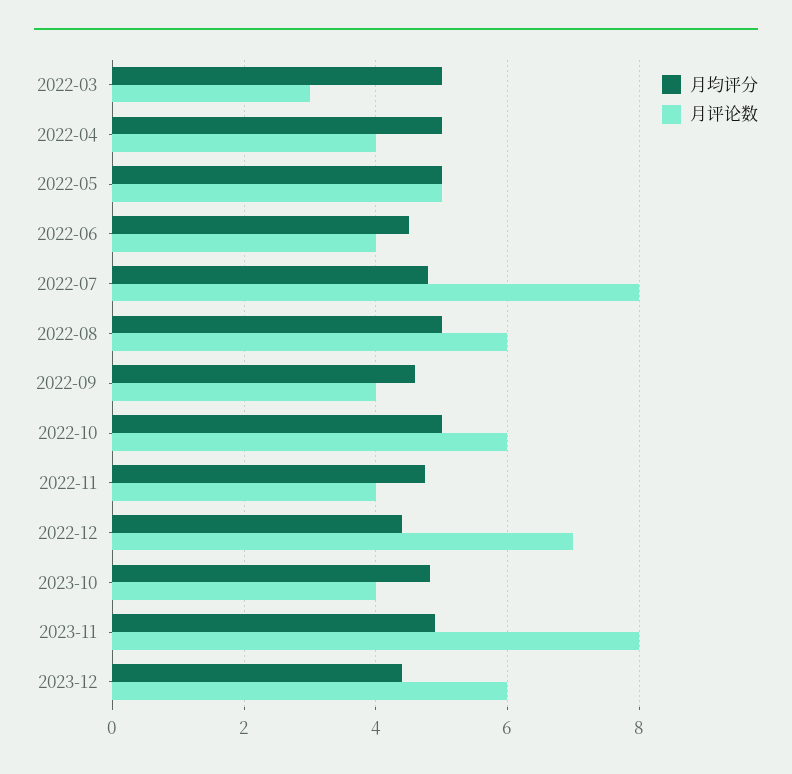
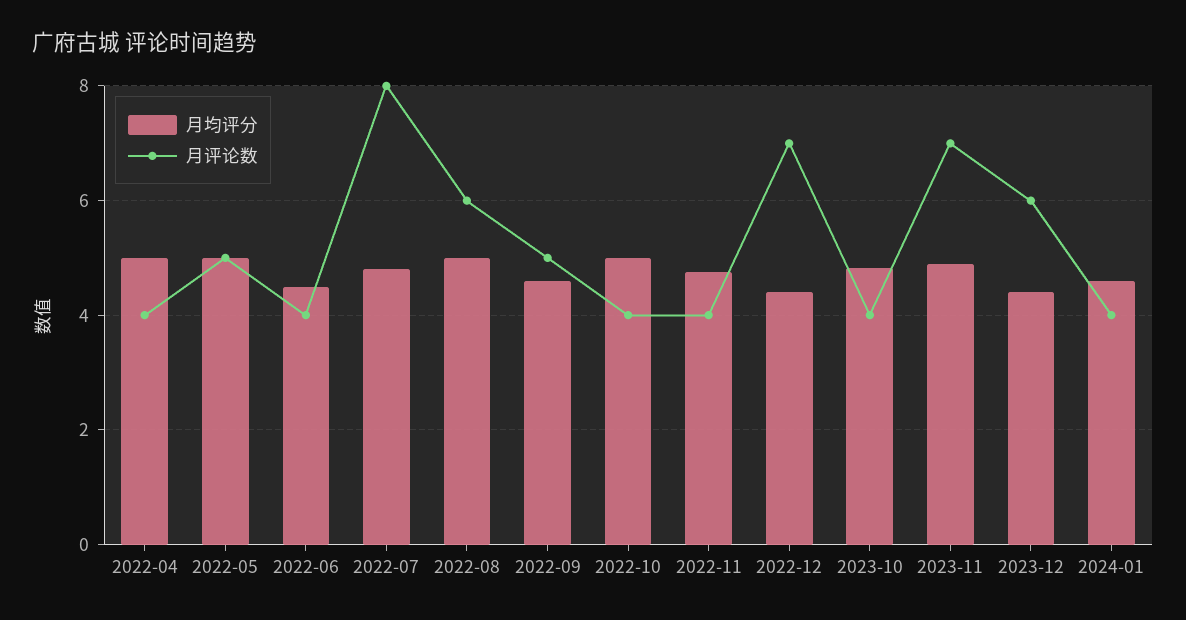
月均评分, 2022-03: 5 -> none
月评论数, 2022-03: 3 -> none
月评论数, 2022-09: 4 -> 5
月评论数, 2022-10: 6 -> 4
月评论数, 2023-11: 8 -> 7
月均评分, 2024-01: none -> 4.6
月评论数, 2024-01: none -> 4

